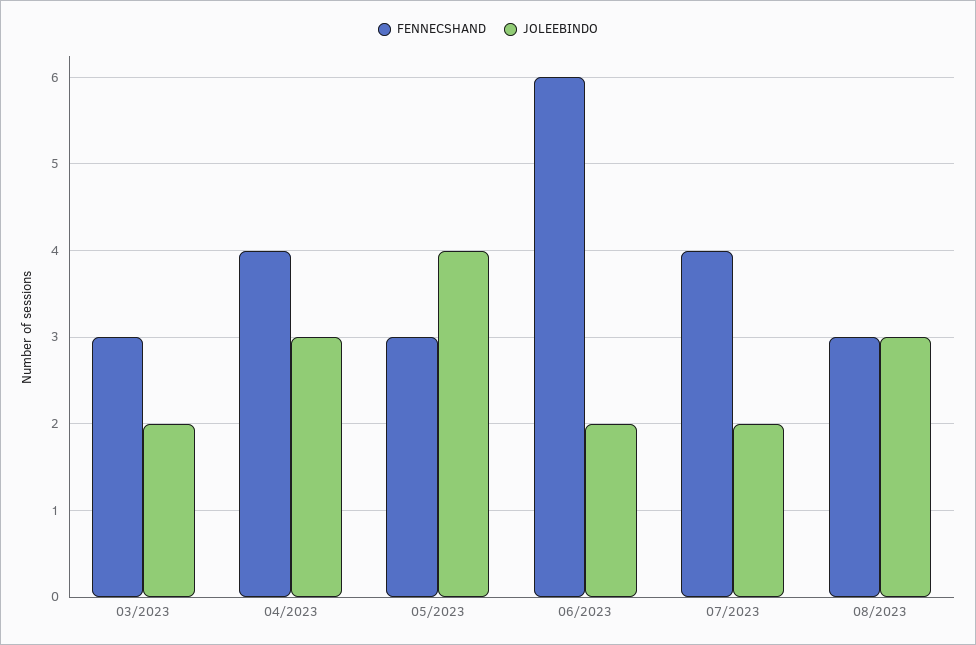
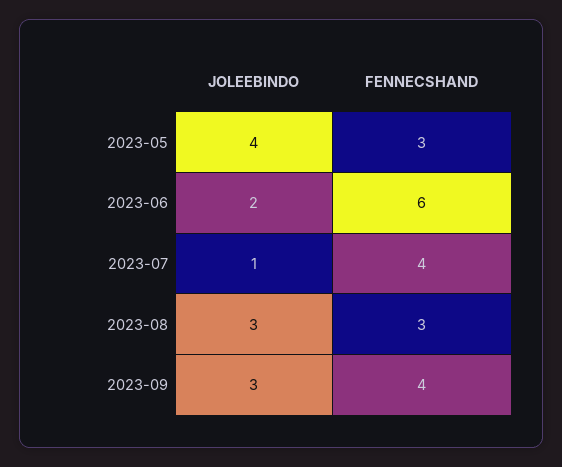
FENNECSHAND, 03/2023: 3 -> none
JOLEEBINDO, 03/2023: 2 -> none
FENNECSHAND, 04/2023: 4 -> none
JOLEEBINDO, 04/2023: 3 -> none
JOLEEBINDO, 07/2023: 2 -> 1
JOLEEBINDO, 2023-09: none -> 3
FENNECSHAND, 2023-09: none -> 4

